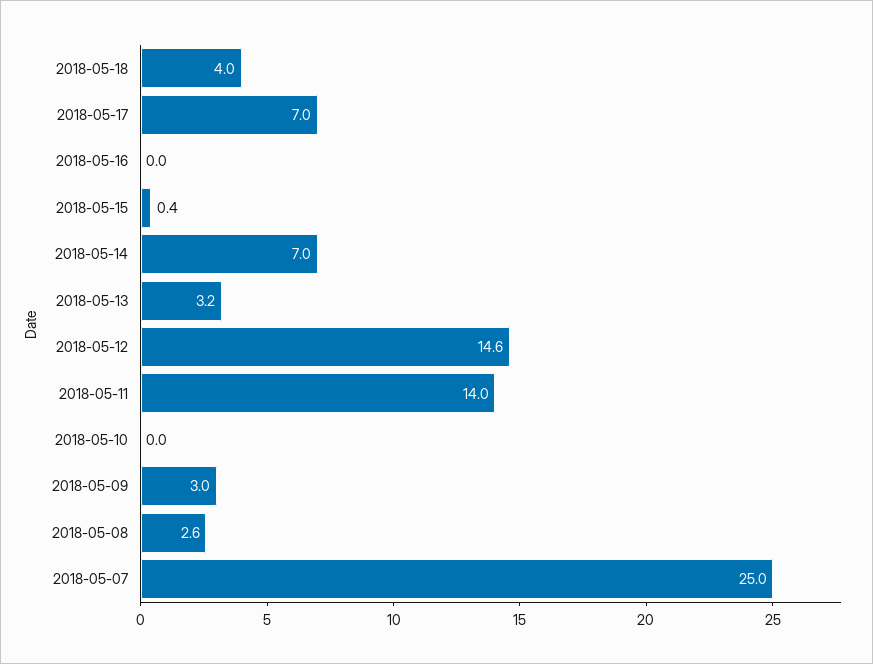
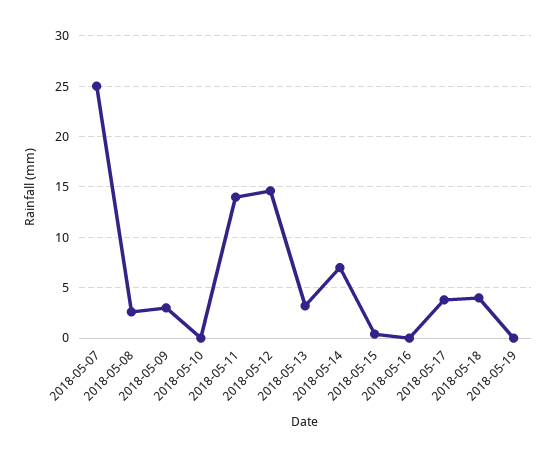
2018-05-17: 7 -> 4
2018-05-19: none -> 0

